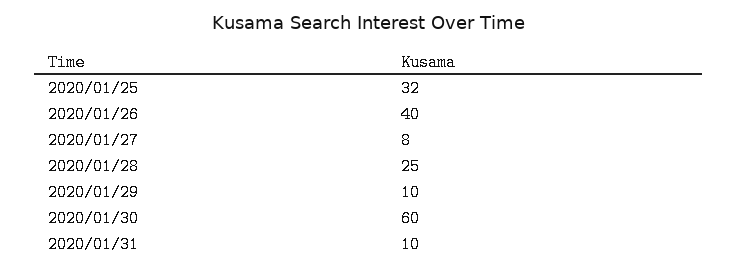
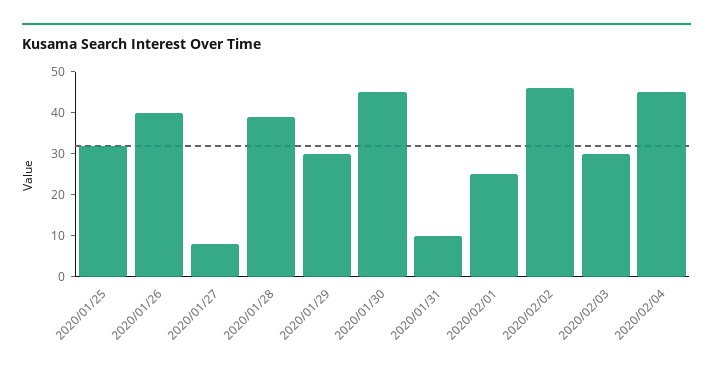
2020/01/28: 25 -> 40
2020/01/29: 10 -> 30
2020/01/30: 60 -> 45
2020/02/01: none -> 25
2020/02/02: none -> 45
2020/02/03: none -> 30
2020/02/04: none -> 45

